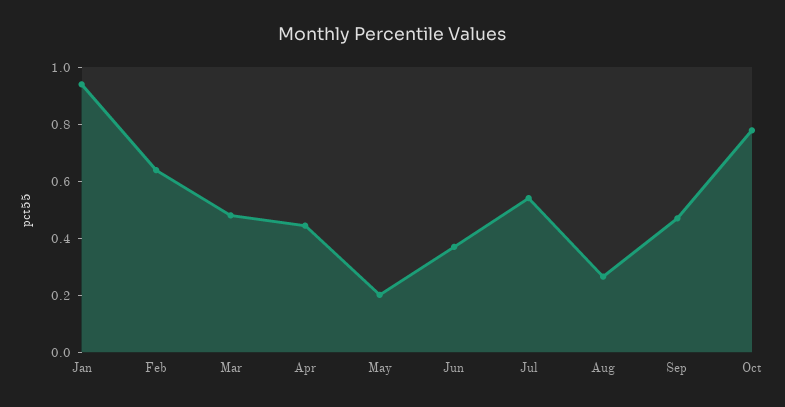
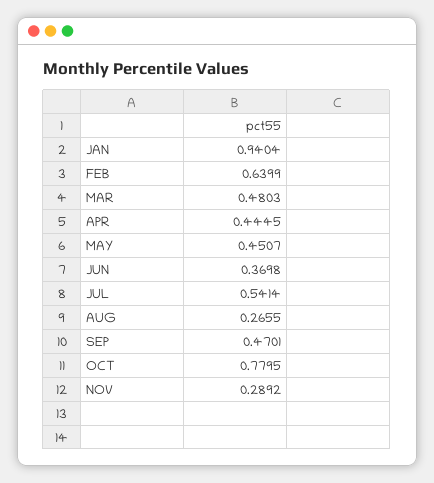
May: 0.2 -> 0.4507
NOV: none -> 0.2892

